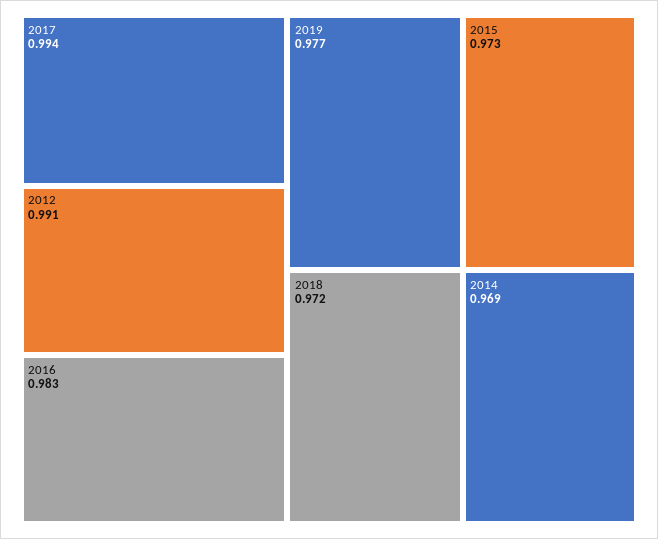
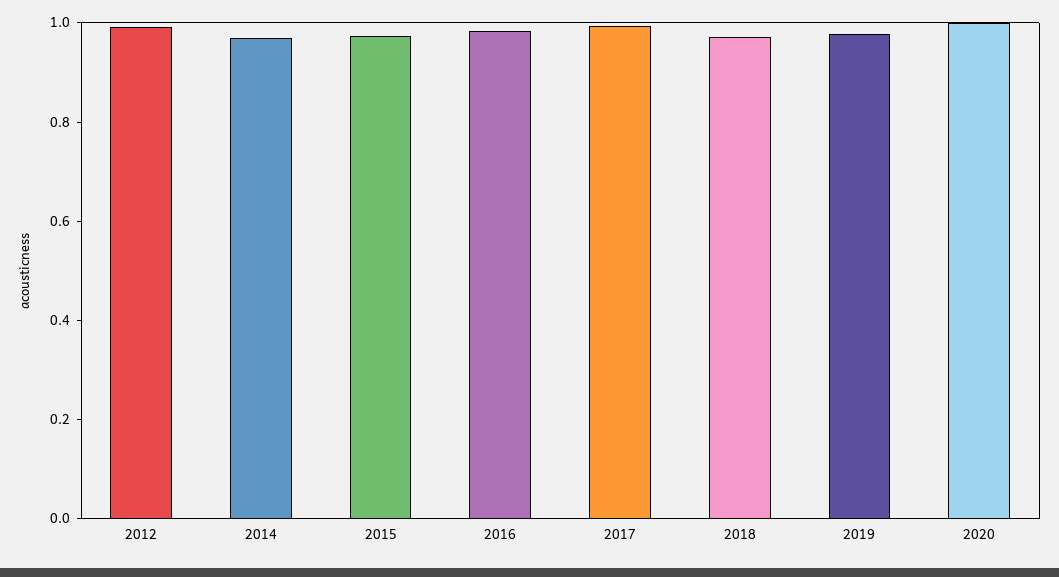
2020: none -> 1

